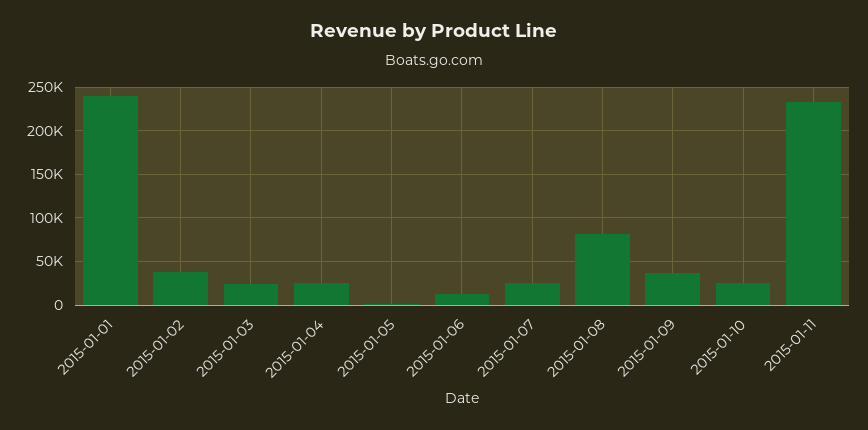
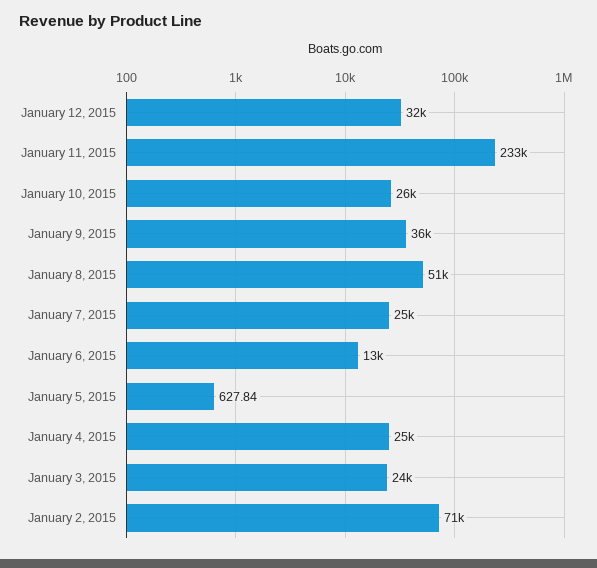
2015-01-01: 240000 -> none
2015-01-02: 40000 -> 71000
2015-01-08: 80000 -> 51000
January 12, 2015: none -> 32000

